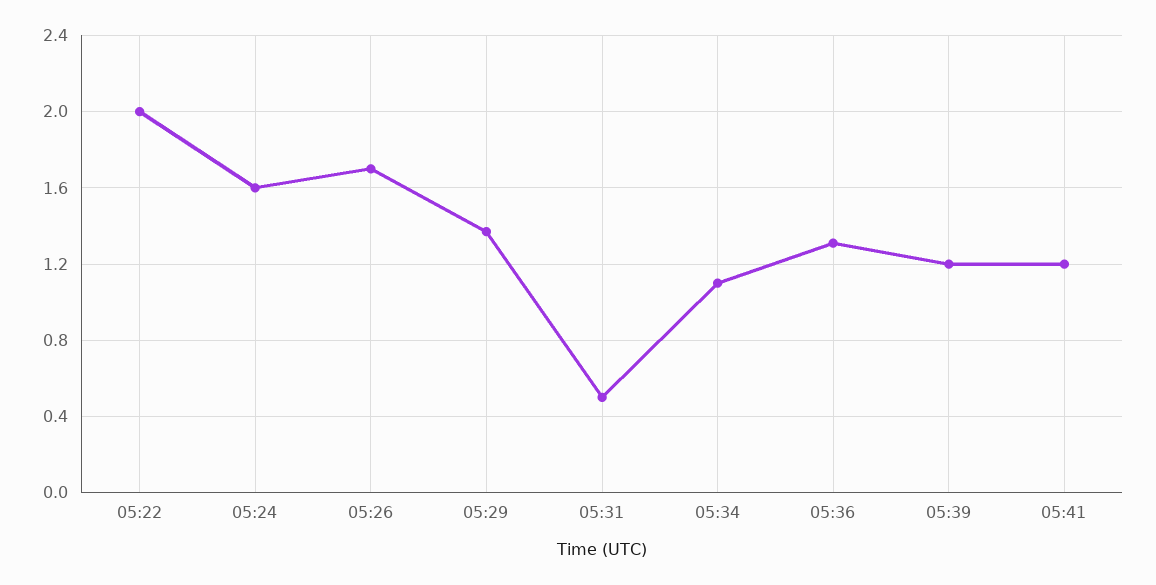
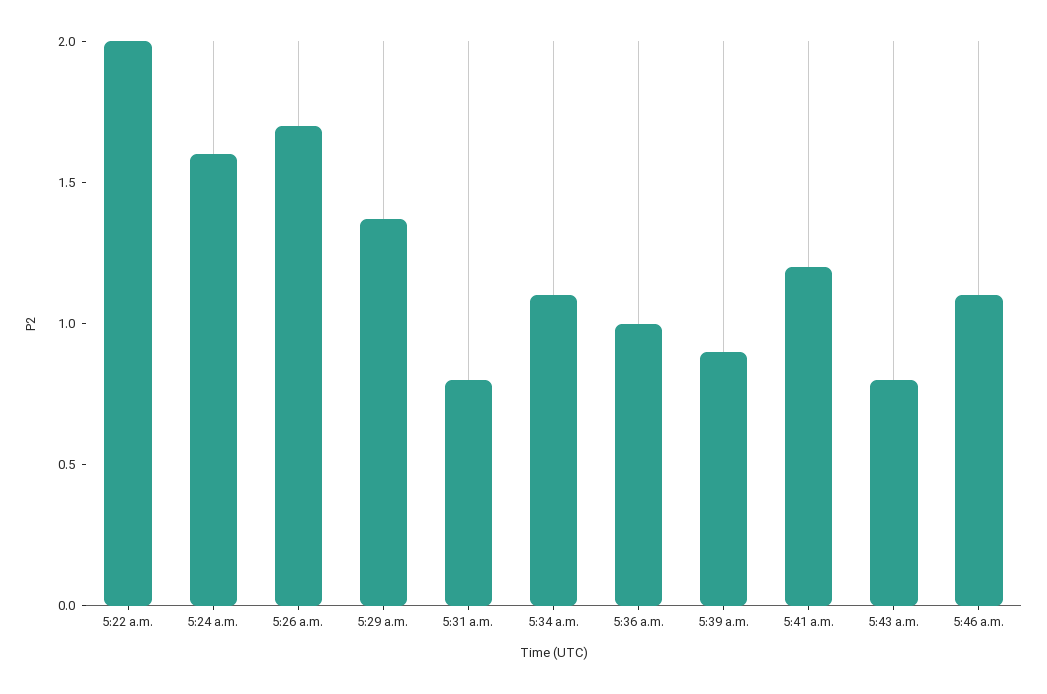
05:31: 0.5 -> 0.8
05:36: 1.3 -> 1
05:39: 1.2 -> 0.9
5:43 a.m.: none -> 0.8
5:46 a.m.: none -> 1.1

